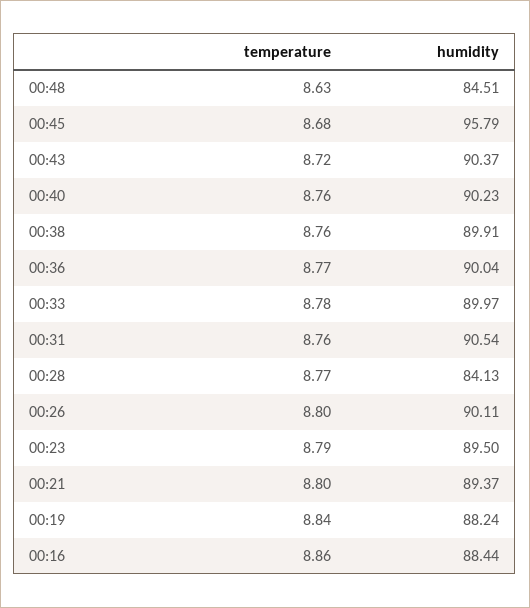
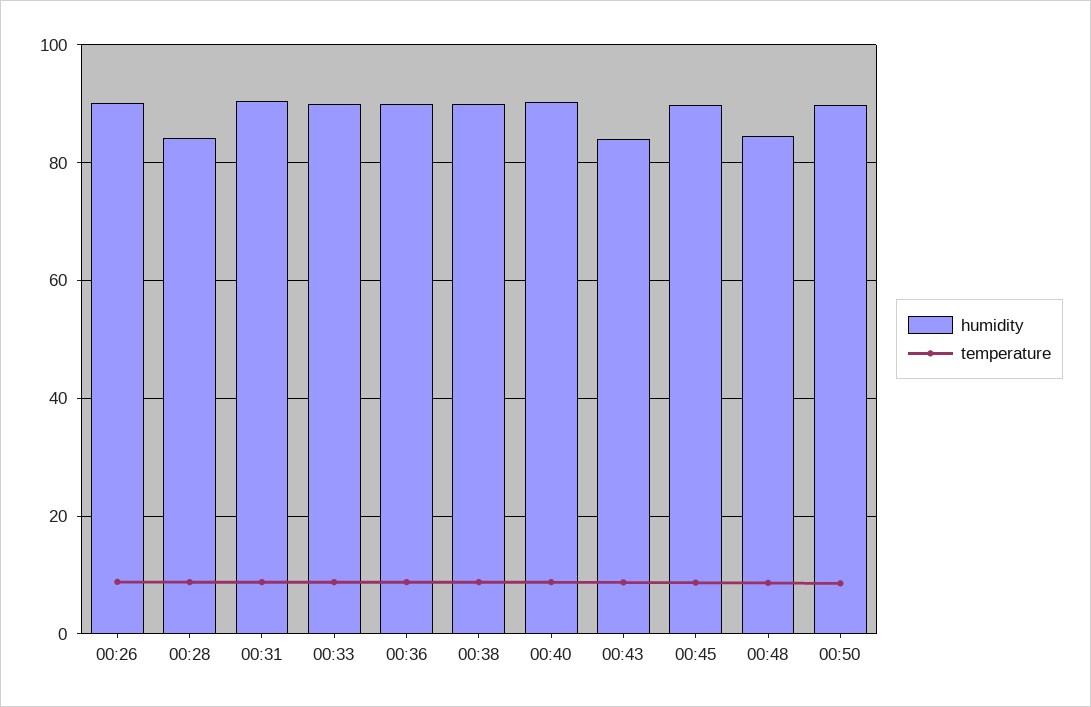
humidity, 00:45: 95.79 -> 90
humidity, 00:43: 90.37 -> 84
temperature, 00:23: 8.79 -> none
humidity, 00:23: 89.5 -> none
temperature, 00:21: 8.8 -> none
humidity, 00:21: 89.37 -> none
temperature, 00:19: 8.84 -> none
humidity, 00:19: 88.24 -> none
temperature, 00:16: 8.86 -> none
humidity, 00:16: 88.44 -> none
humidity, 00:50: none -> 90
temperature, 00:50: none -> 8

